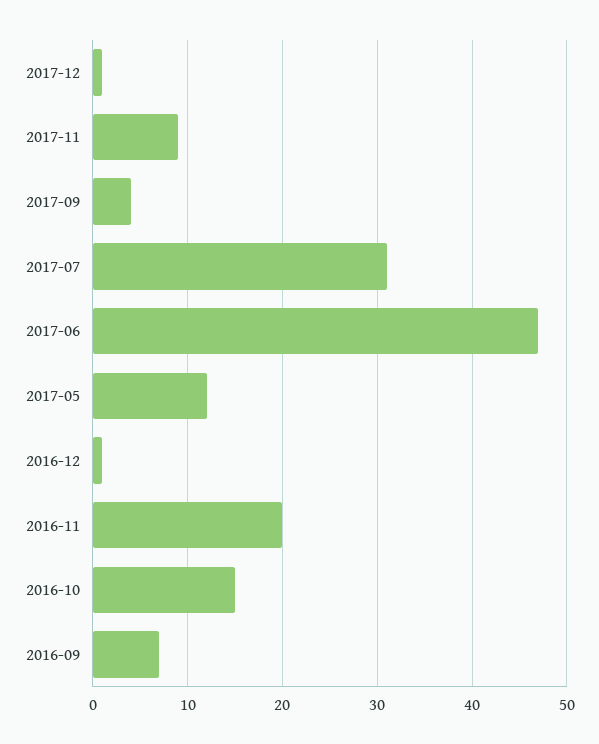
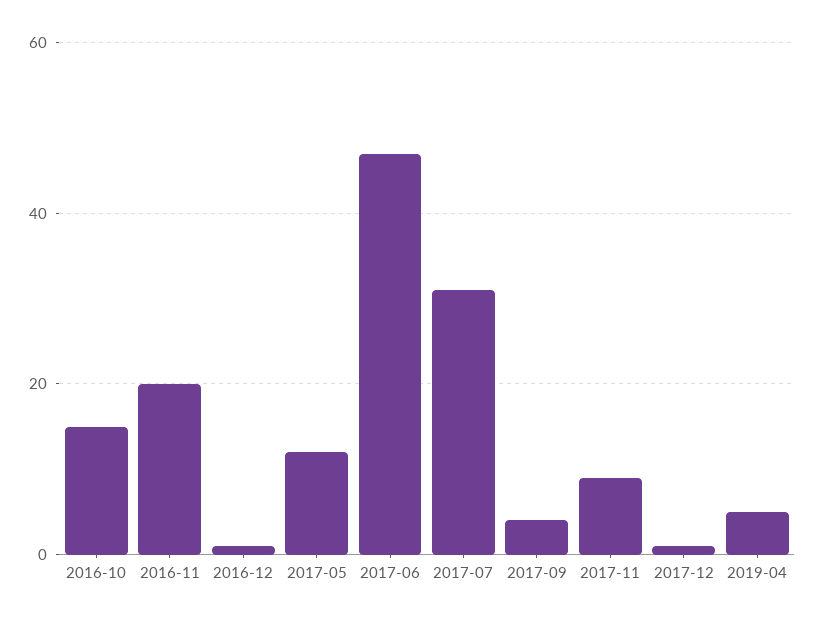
2016-09: 7 -> none
2019-04: none -> 5

